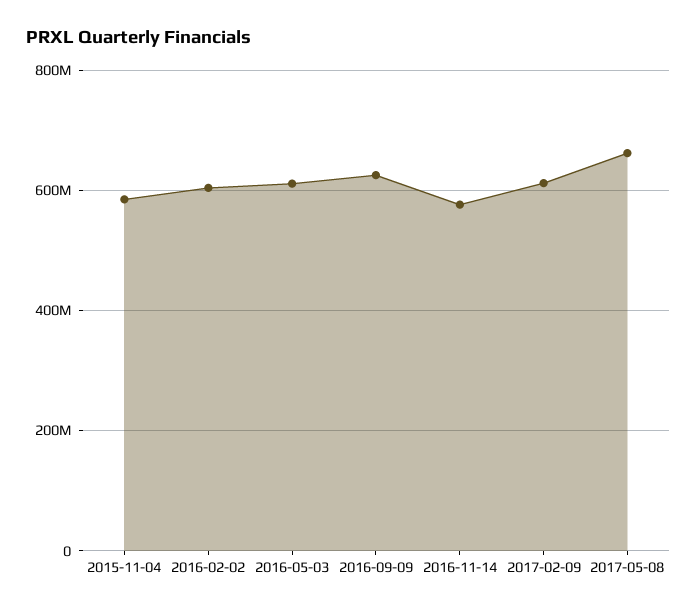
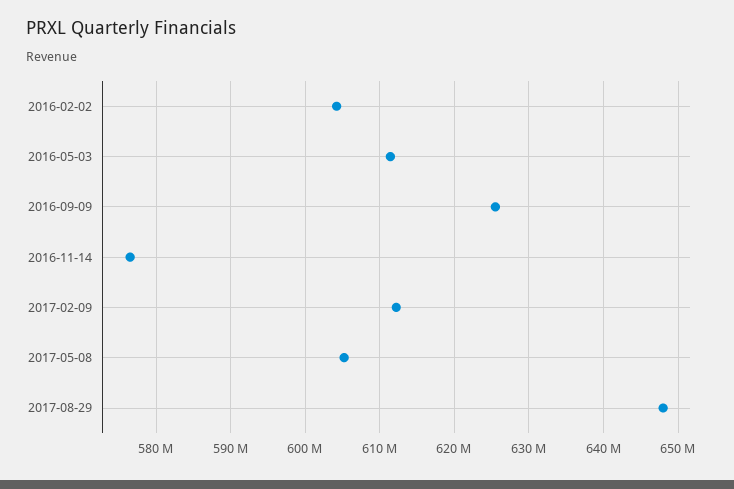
2015-11-04: 580000000 -> none
2017-05-08: 660000000 -> 605000000
2017-08-29: none -> 648000000

